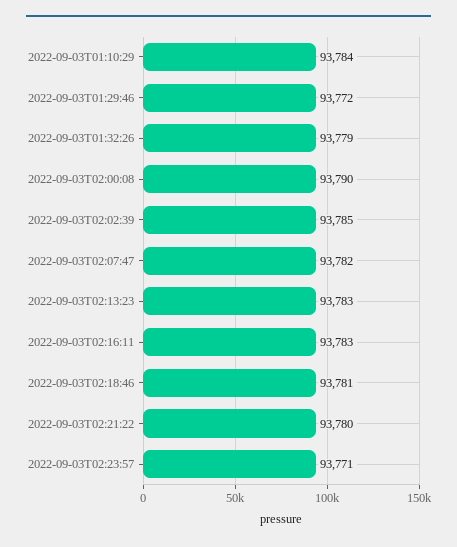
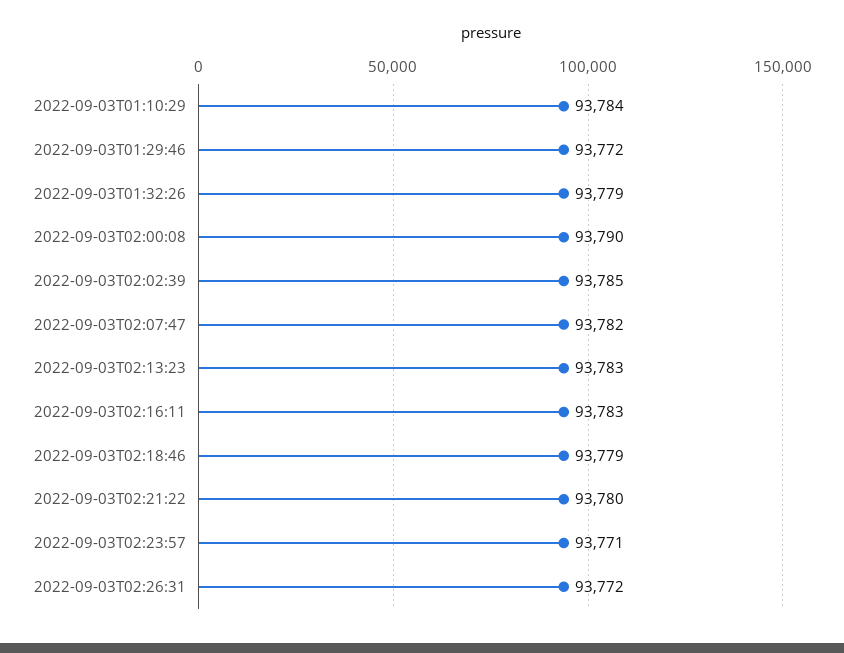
2022-09-03T02:18:46: 93781 -> 93779
2022-09-03T02:26:31: none -> 93772

